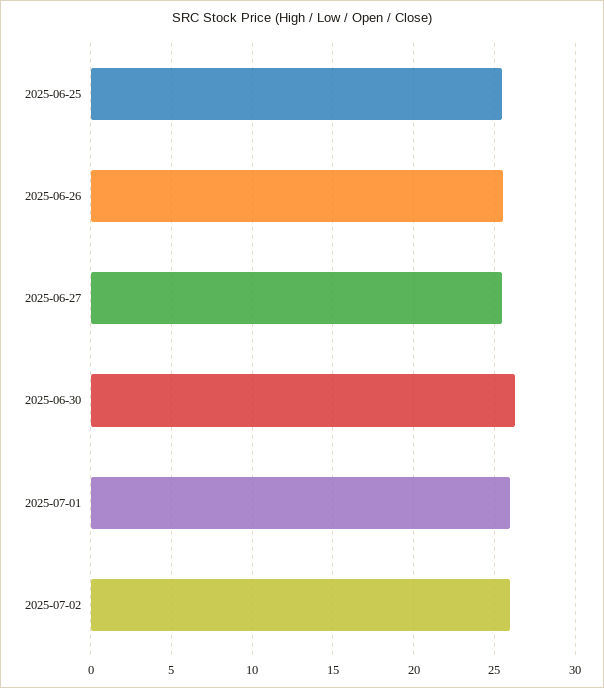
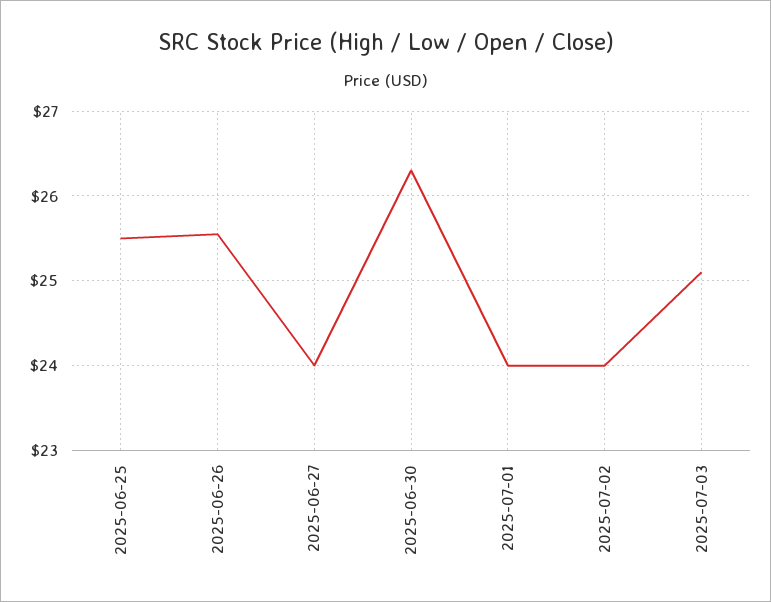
2025-06-27: 25.5 -> 24
2025-07-01: 26 -> 24
2025-07-02: 26 -> 24
2025-07-03: none -> 25.1

